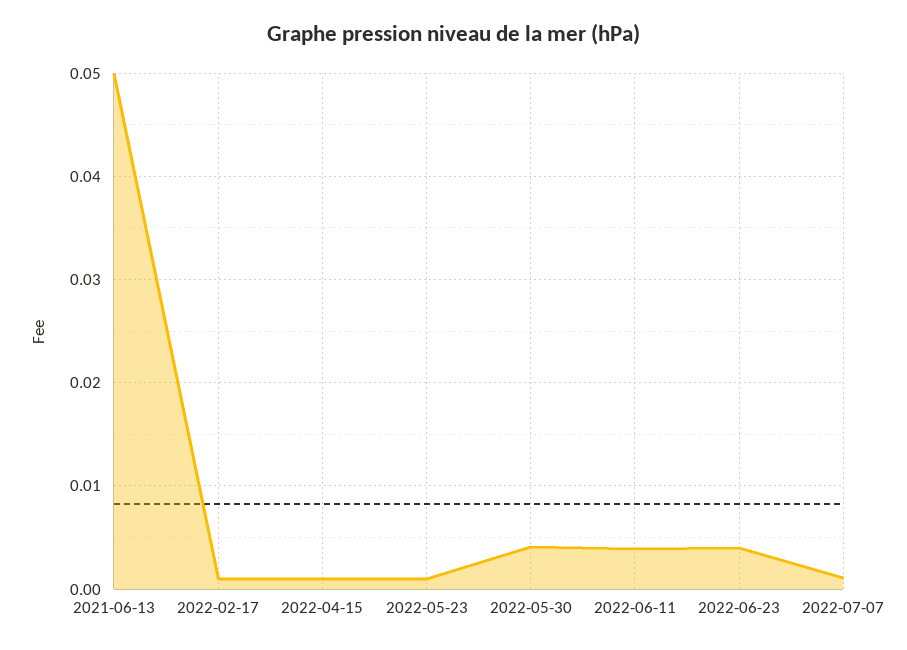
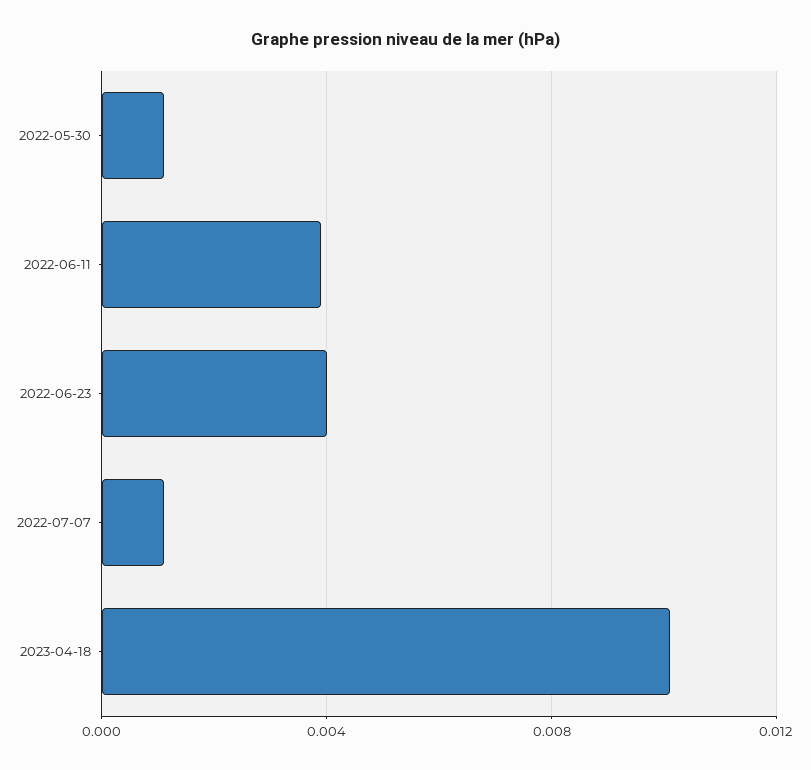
2021-06-13: 0.05 -> none
2022-02-17: 0.001 -> none
2022-04-15: 0.001 -> none
2022-05-23: 0.001 -> none
2022-05-30: 0.004 -> 0.001
2023-04-18: none -> 0.01

